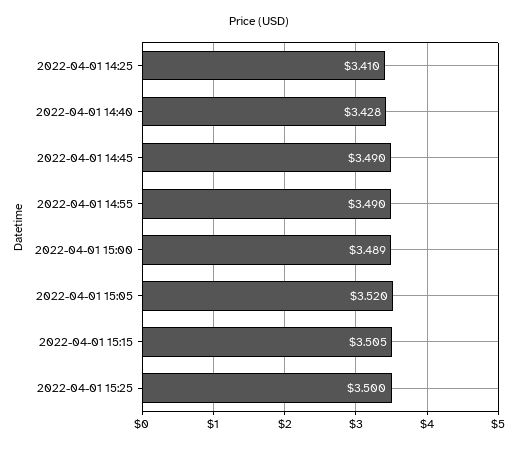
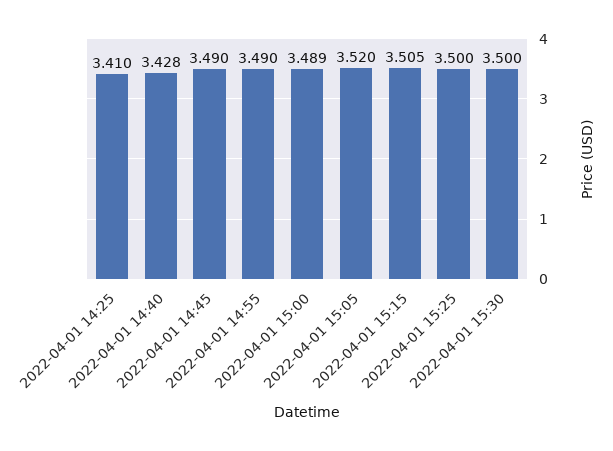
2022-04-01 15:30: none -> 3.5

